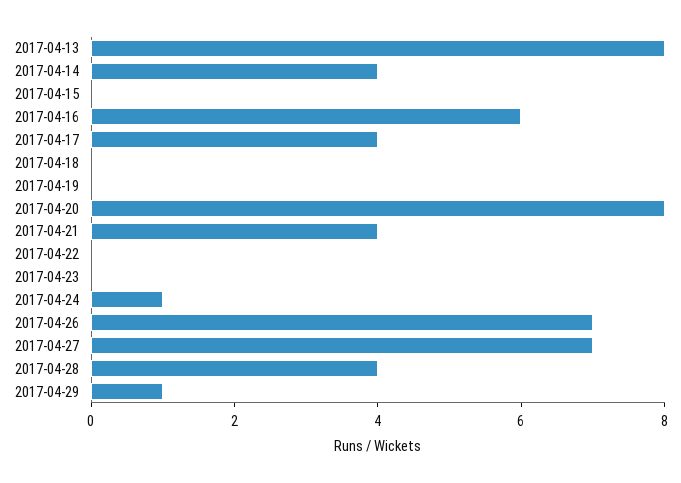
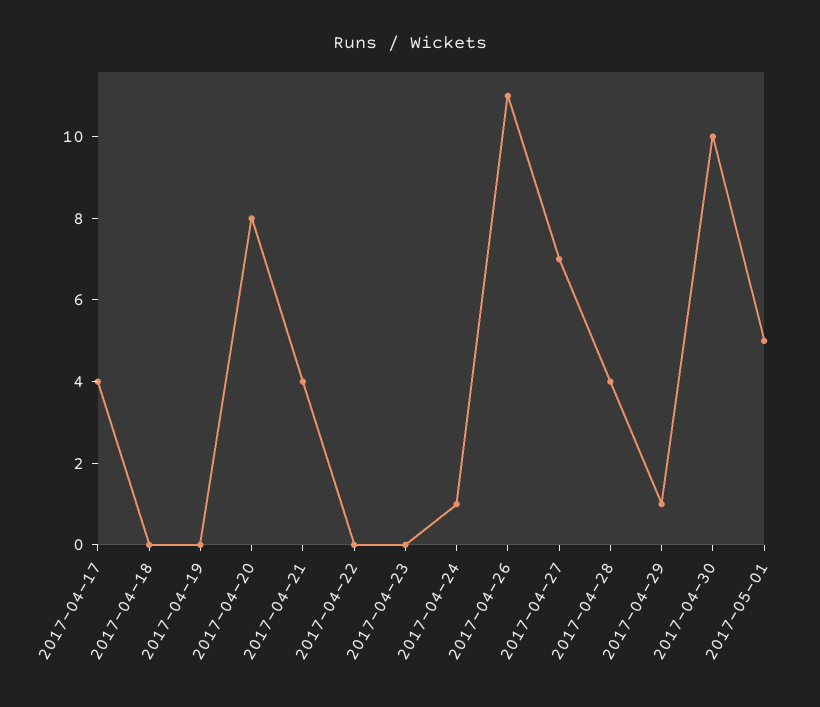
2017-04-13: 8 -> none
2017-04-14: 4 -> none
2017-04-15: 0 -> none
2017-04-16: 6 -> none
2017-04-26: 7 -> 11
2017-04-30: none -> 10
2017-05-01: none -> 5

